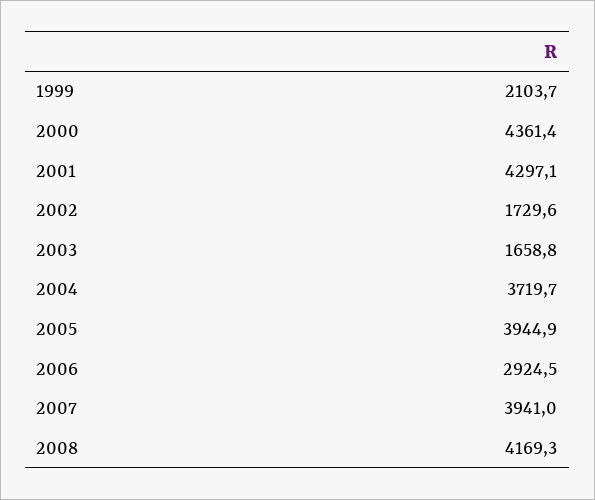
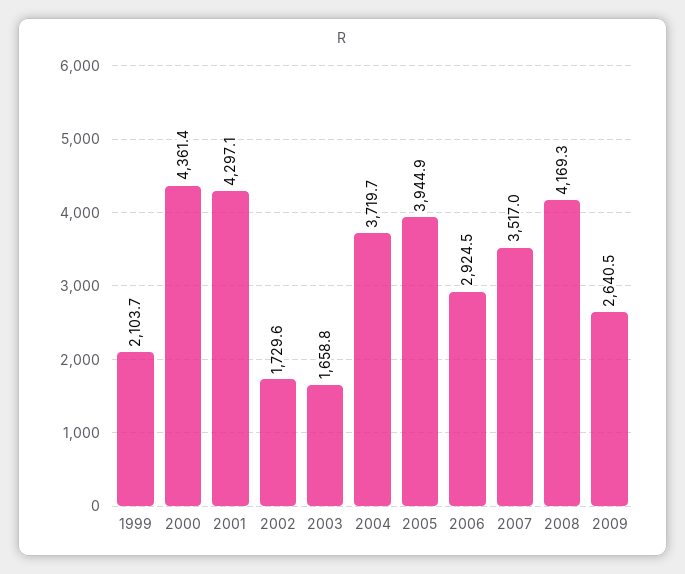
2007: 3941 -> 3517
2009: none -> 2640.5

